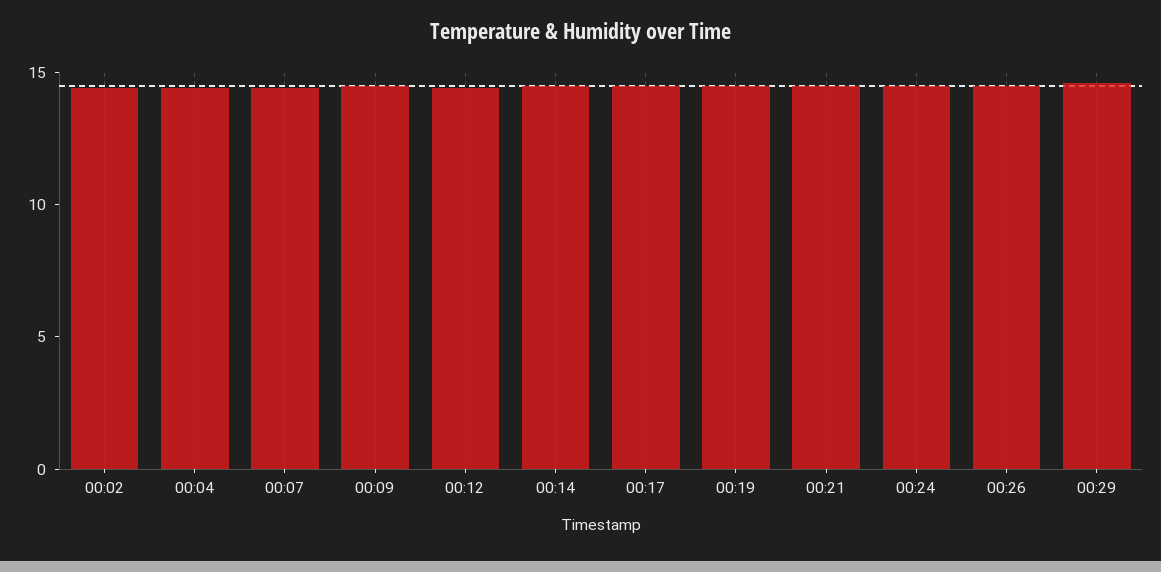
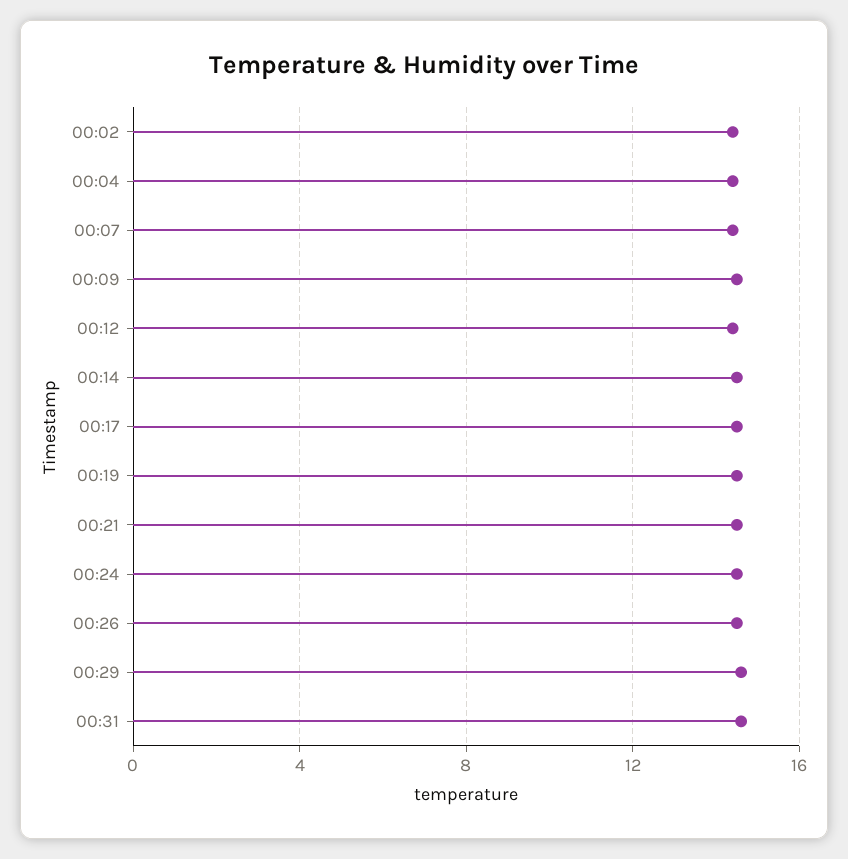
00:31: none -> 14.5

